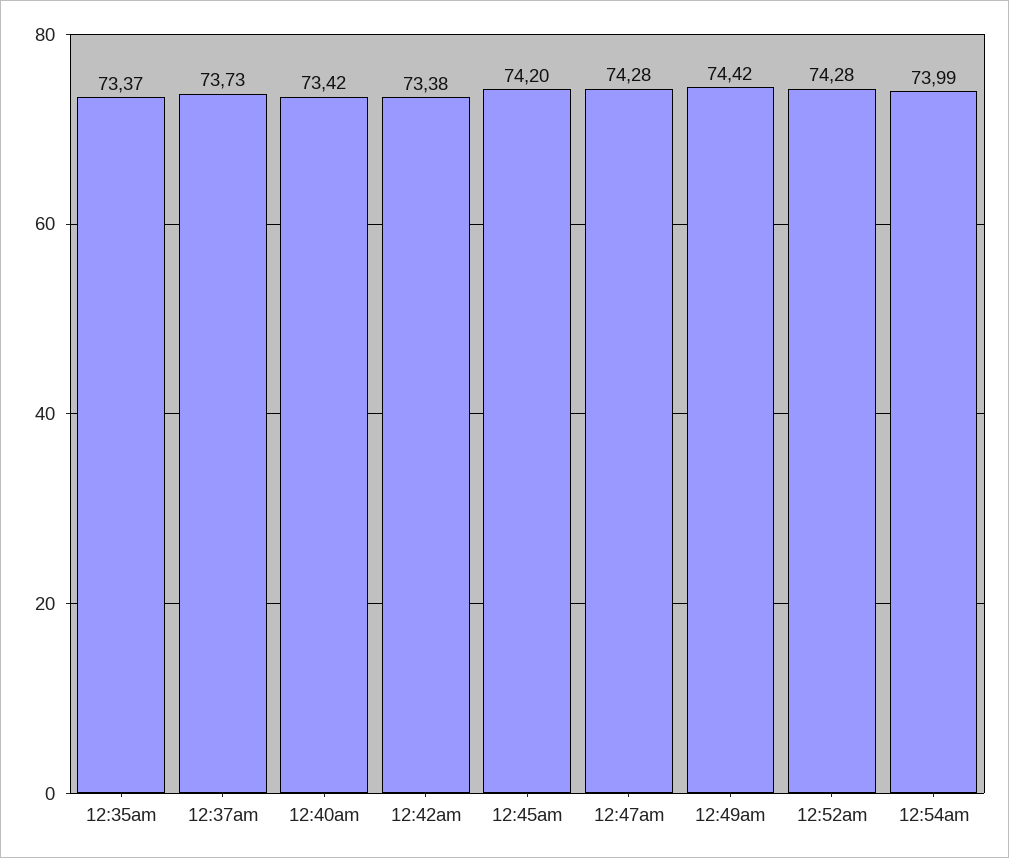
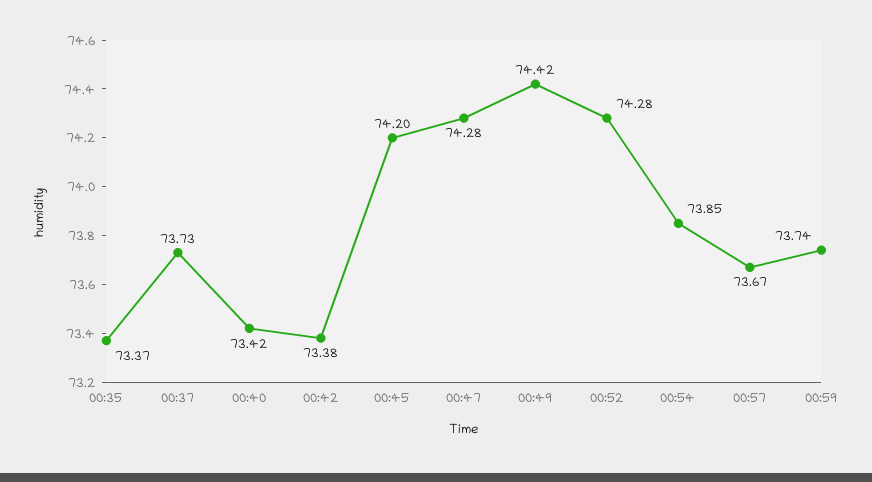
12:54am: 73.99 -> 73.85
00:57: none -> 73.67
00:59: none -> 73.74

